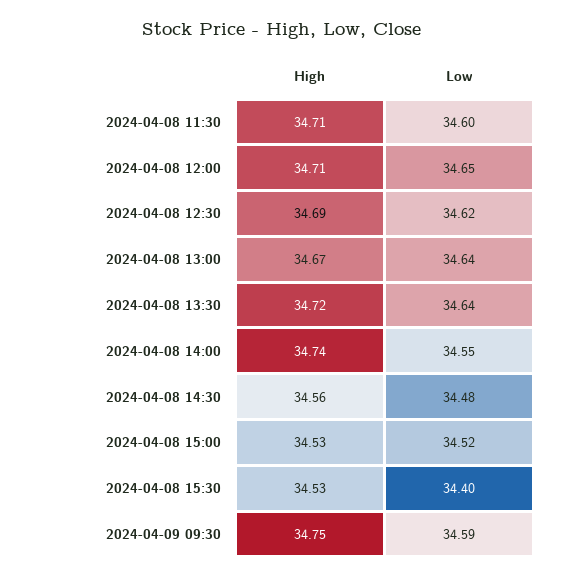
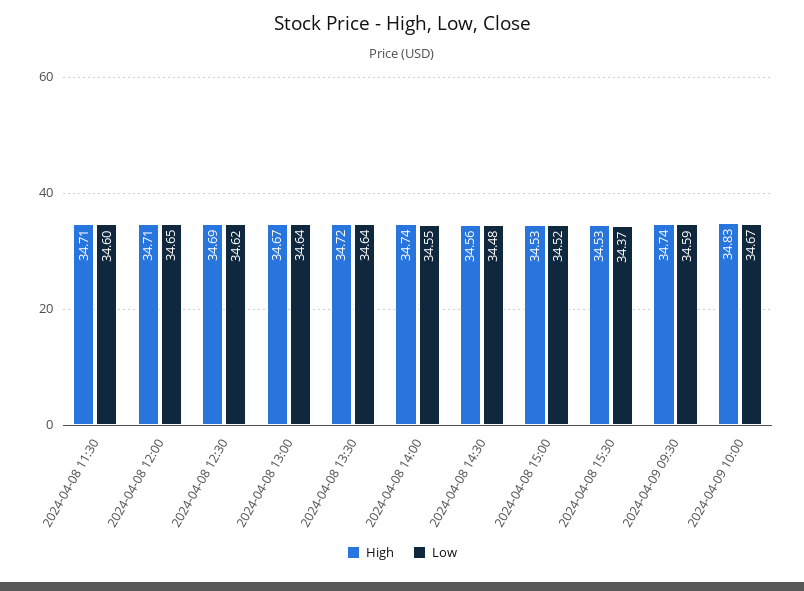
Low, 2024-04-08 15:30: 34.4 -> 34.37
High, 2024-04-09 09:30: 34.75 -> 34.74
High, 2024-04-09 10:00: none -> 34.83
Low, 2024-04-09 10:00: none -> 34.67

